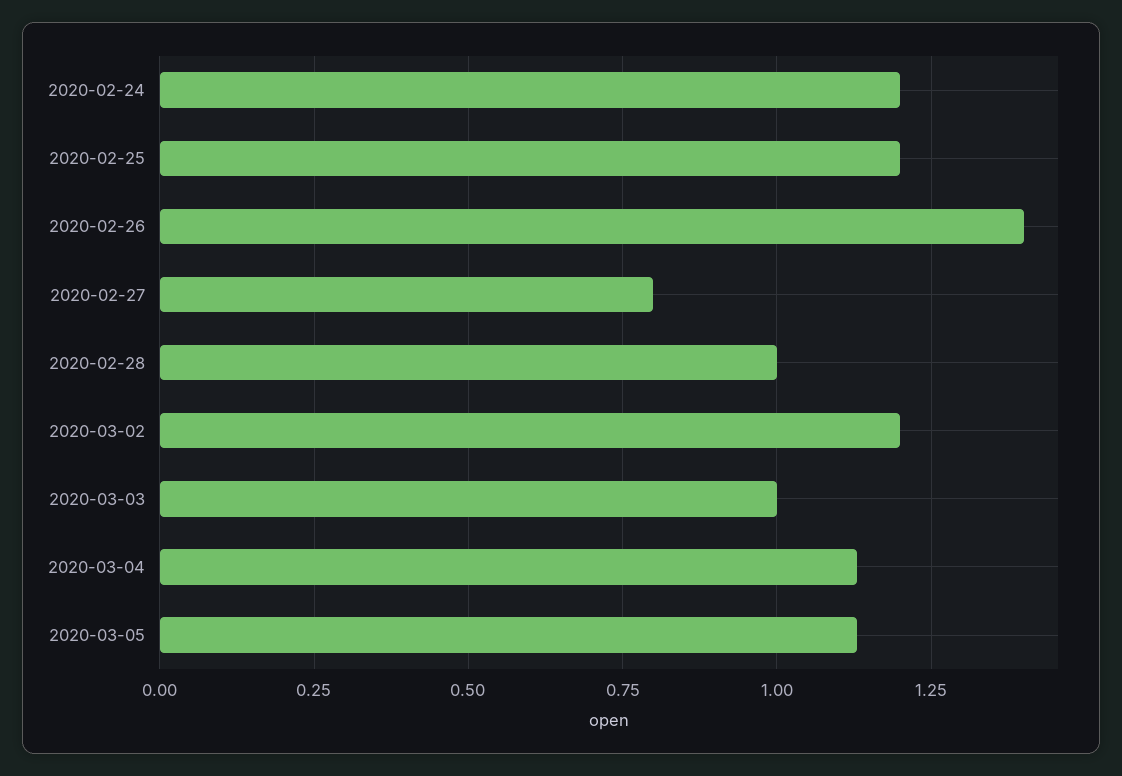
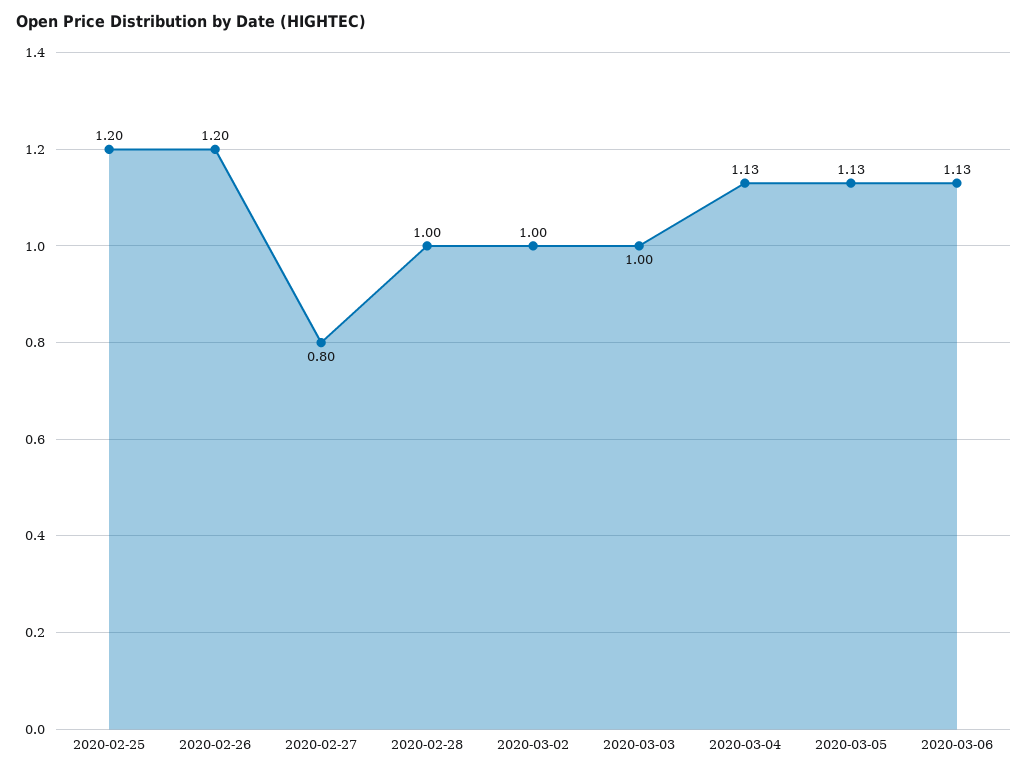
2020-02-24: 1.2 -> none
2020-02-26: 1.4 -> 1.2
2020-03-02: 1.2 -> 1
2020-03-06: none -> 1.13

